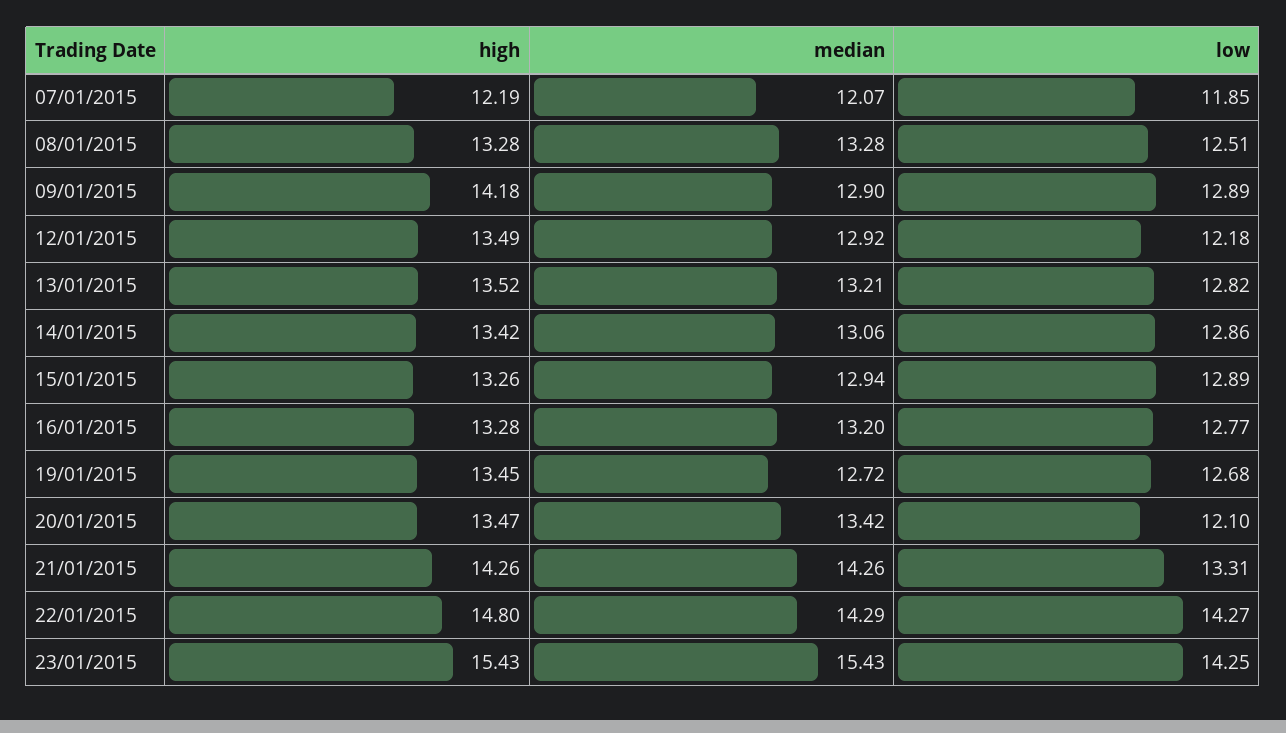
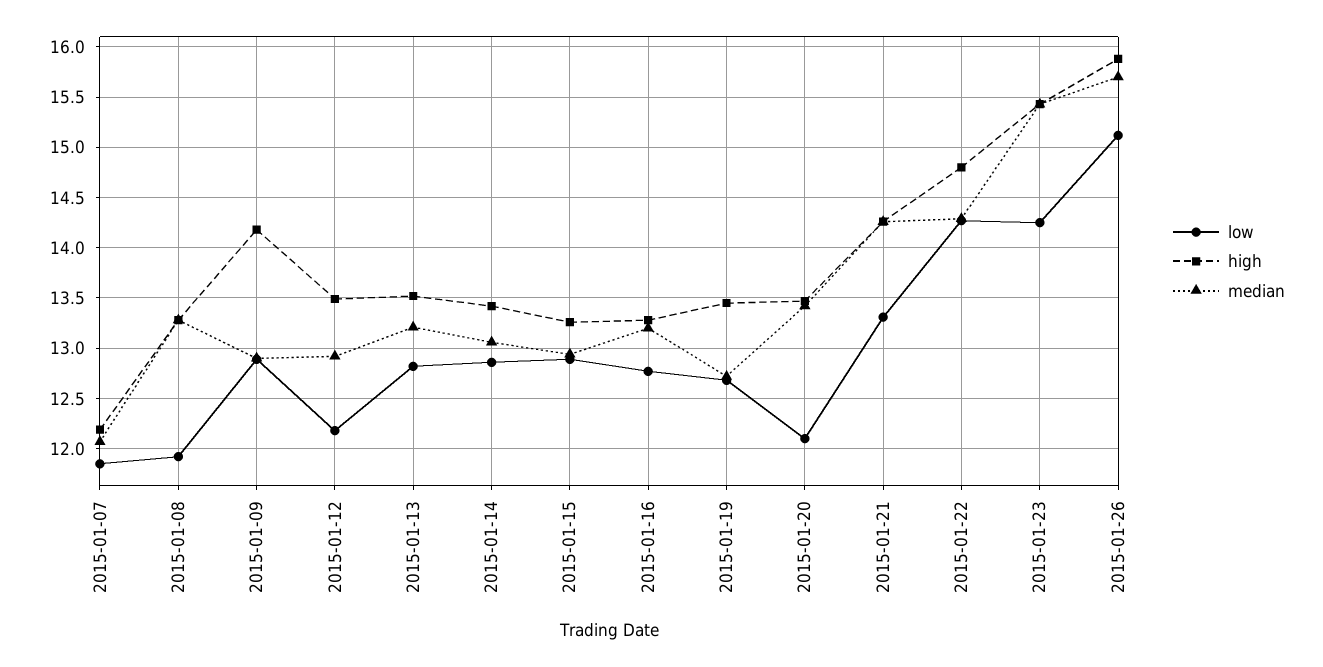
low, 08/01/2015: 12.51 -> 11.9
low, 2015-01-26: none -> 15.1
high, 2015-01-26: none -> 15.9
median, 2015-01-26: none -> 15.7

